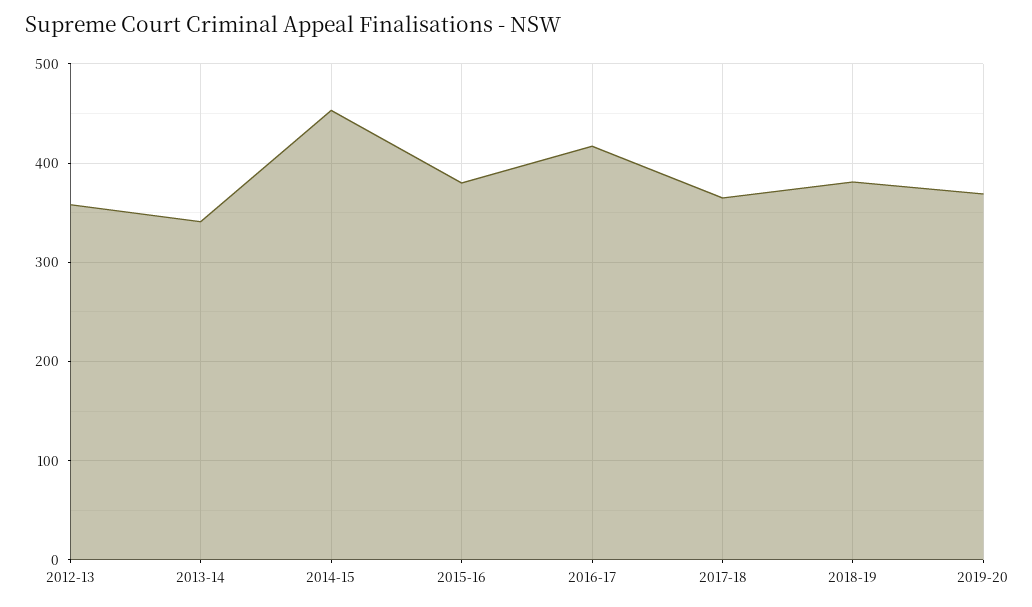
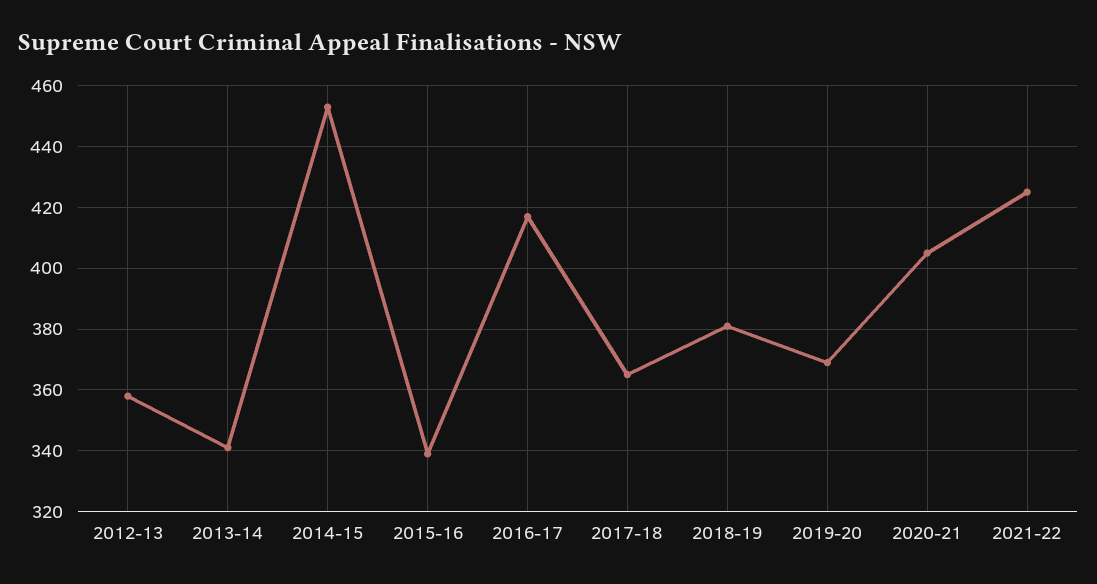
2015-16: 380 -> 340
2020-21: none -> 405
2021-22: none -> 425

